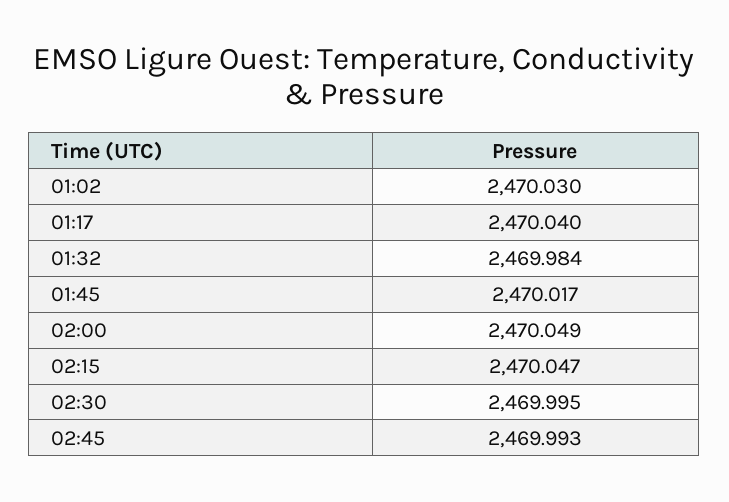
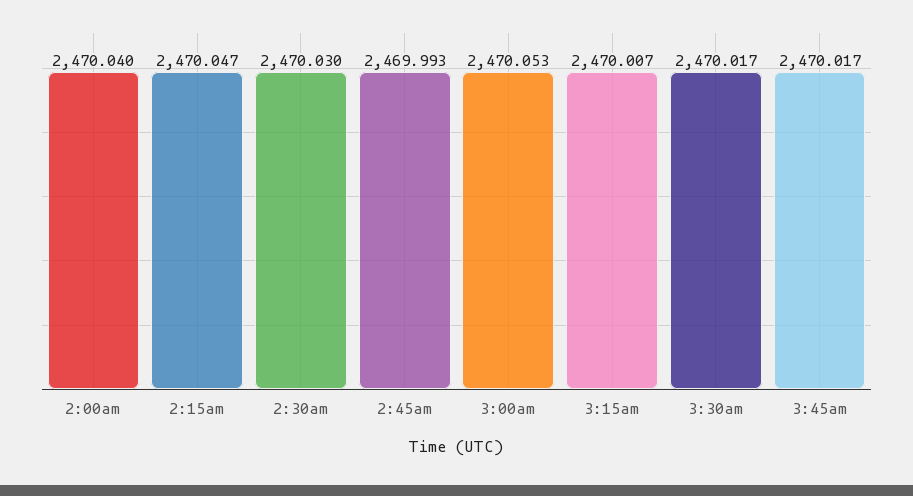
01:02: 2470.03 -> none
01:17: 2470.04 -> none
01:32: 2469.984 -> none
01:45: 2470.017 -> none
02:00: 2470.049 -> 2470.04
02:30: 2469.995 -> 2470.03
3:00am: none -> 2470.053
3:15am: none -> 2470.007
3:30am: none -> 2470.017
3:45am: none -> 2470.017

